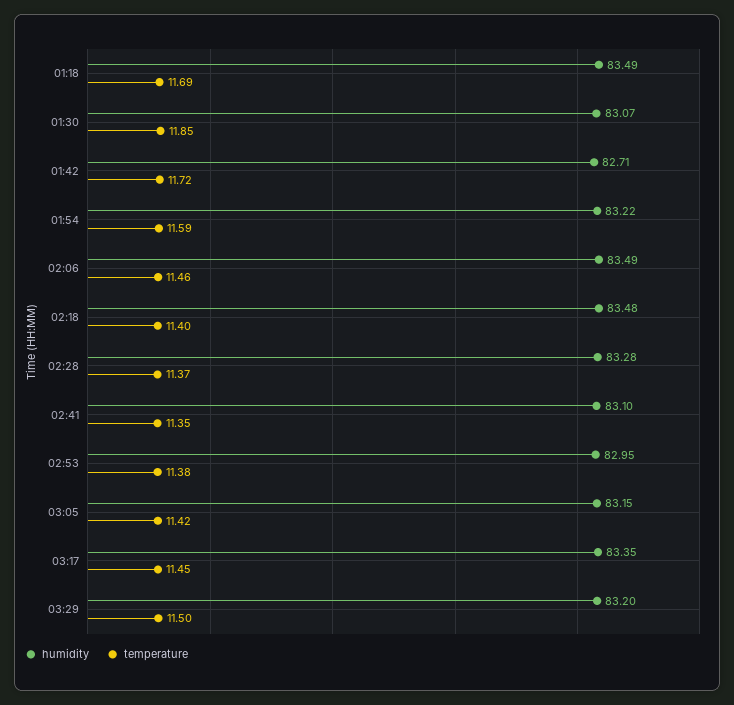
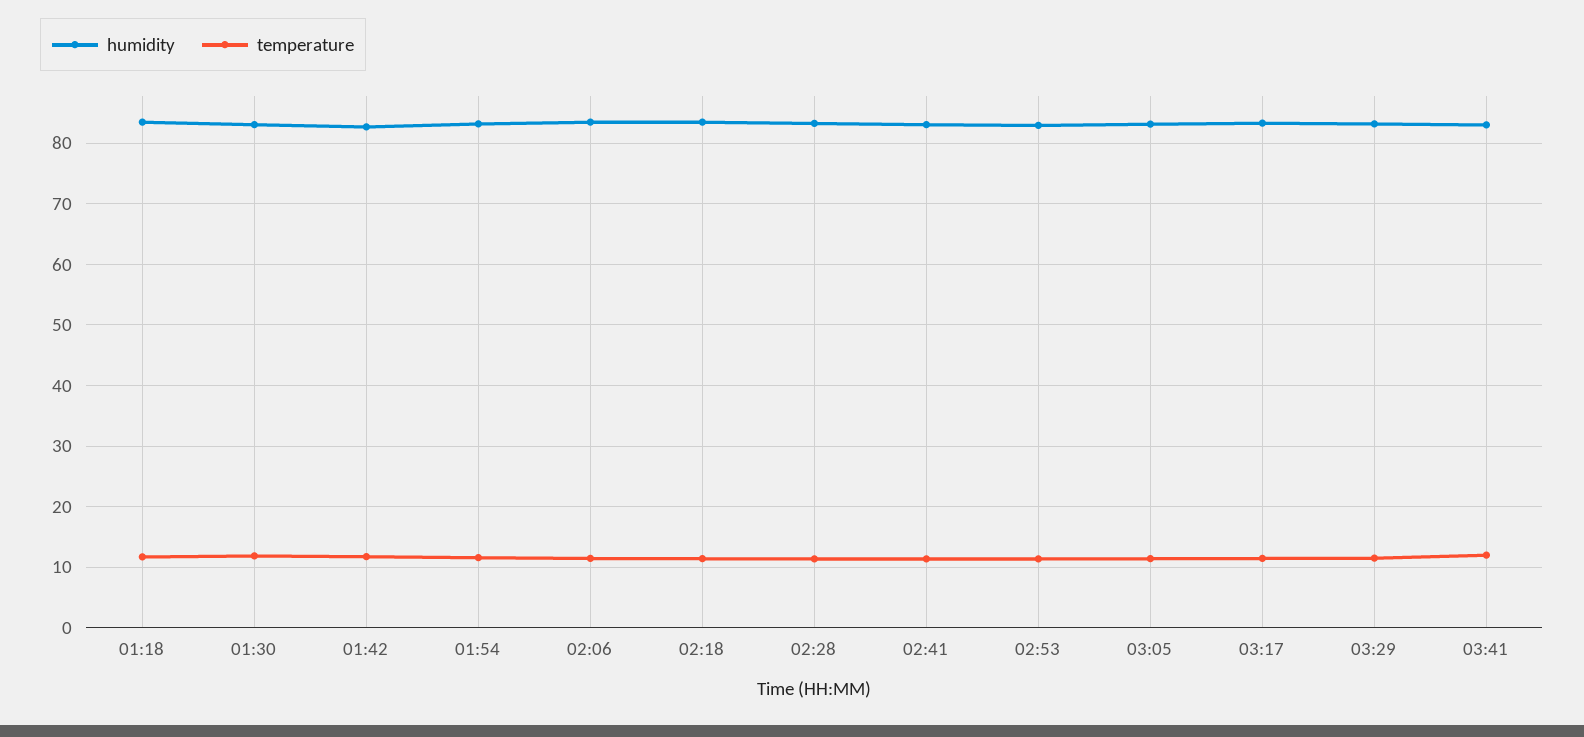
humidity, 03:41: none -> 83
temperature, 03:41: none -> 12

